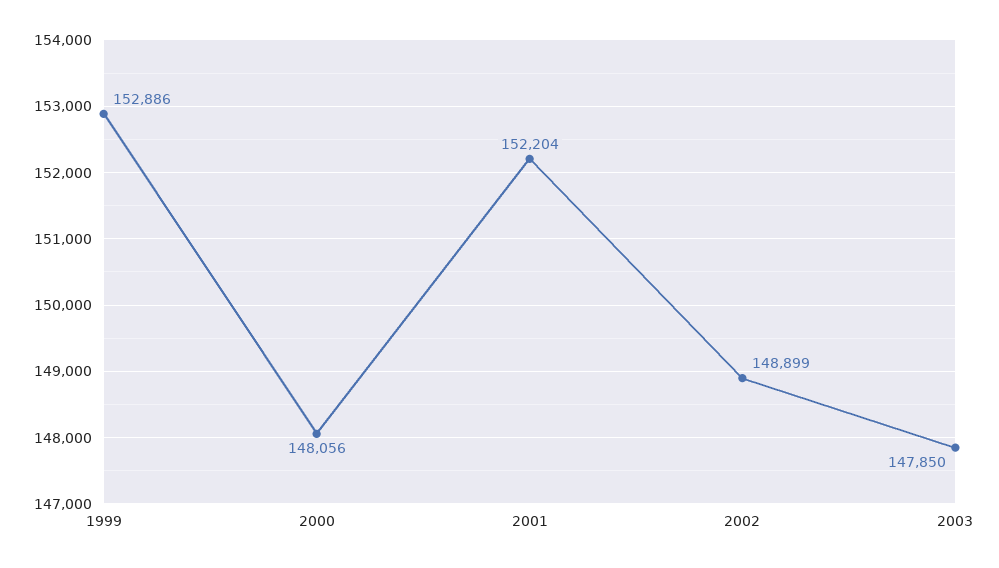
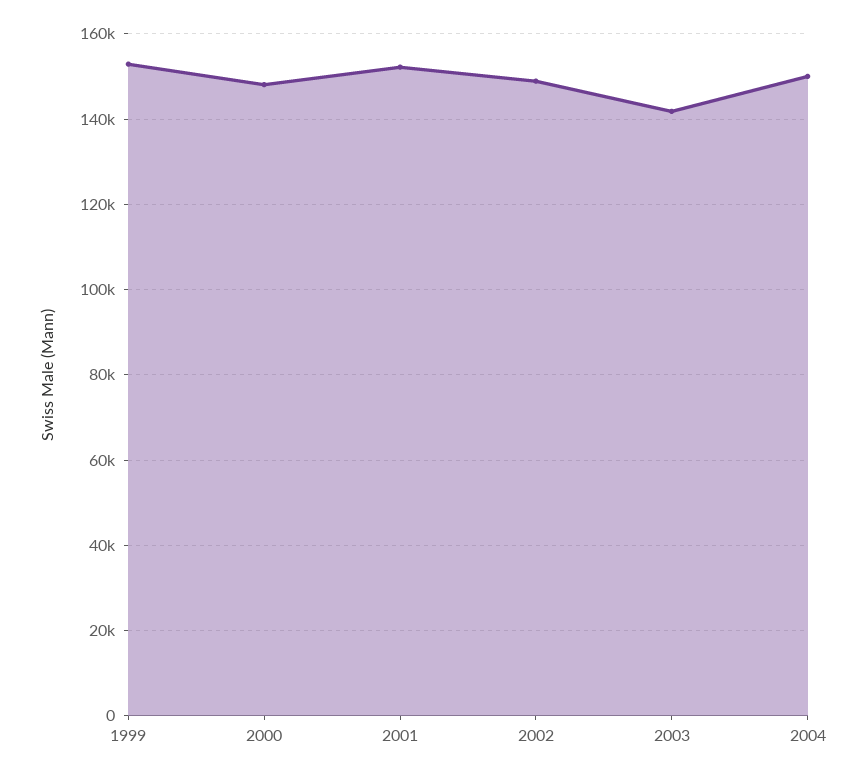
2003: 147850 -> 142000
2004: none -> 150000

